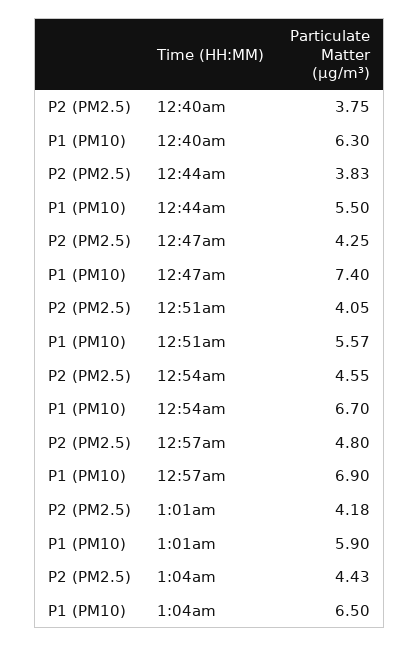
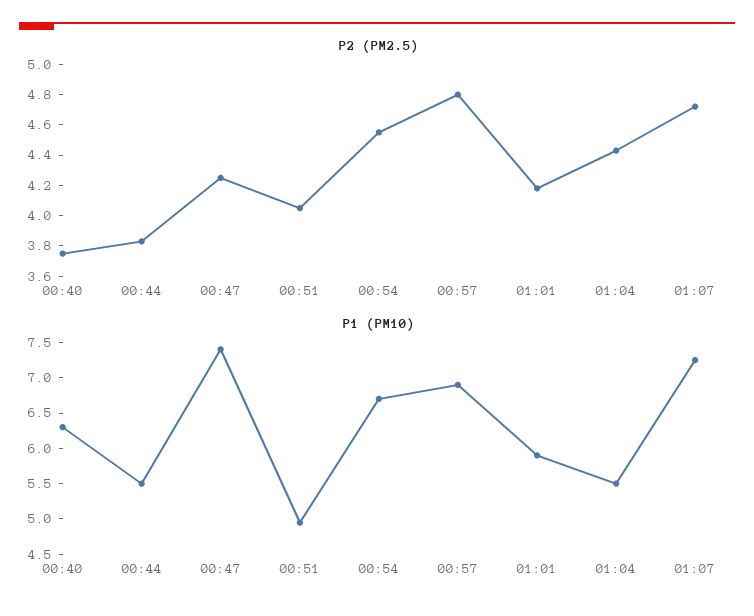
P1 (PM10), 12:51am: 5.57 -> 5
P1 (PM10), 1:04am: 6.5 -> 5.5
P2 (PM2.5), 01:07: none -> 4.7
P1 (PM10), 01:07: none -> 7.25

